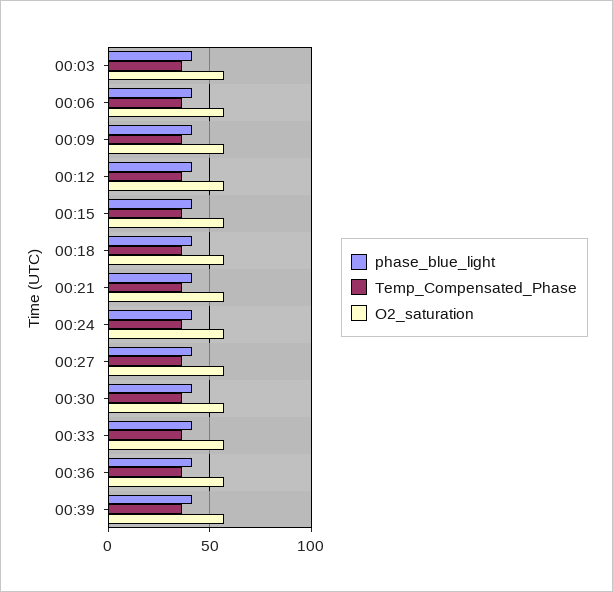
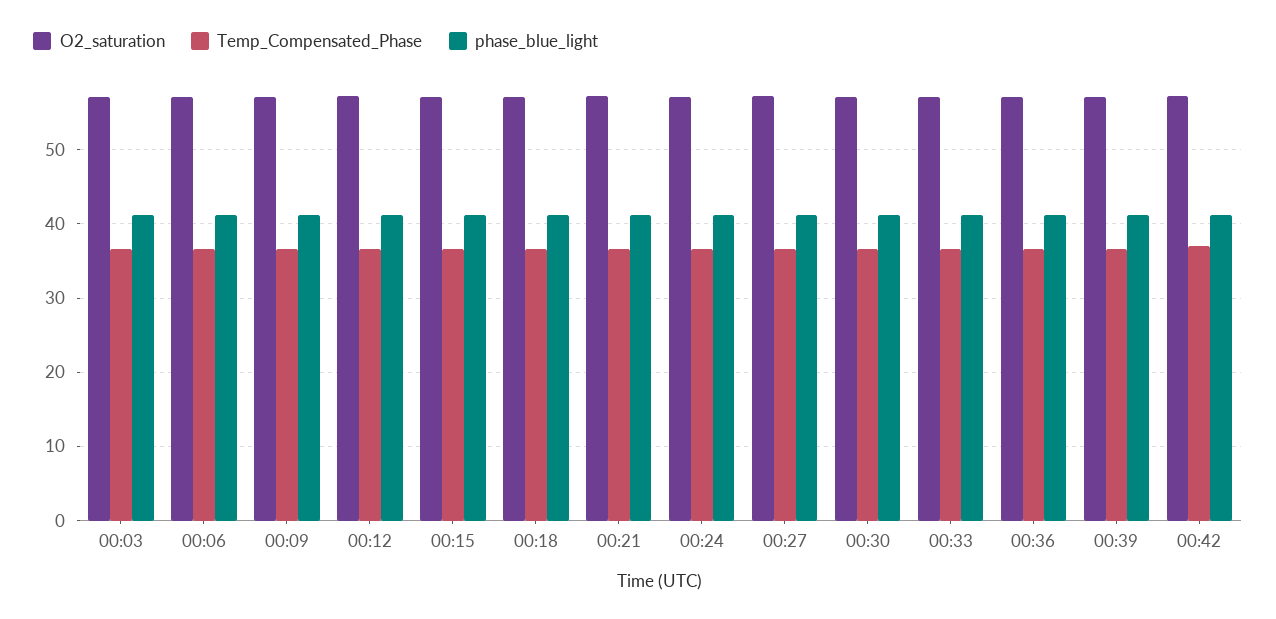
O2_saturation, 00:42: none -> 57
Temp_Compensated_Phase, 00:42: none -> 37
phase_blue_light, 00:42: none -> 41

